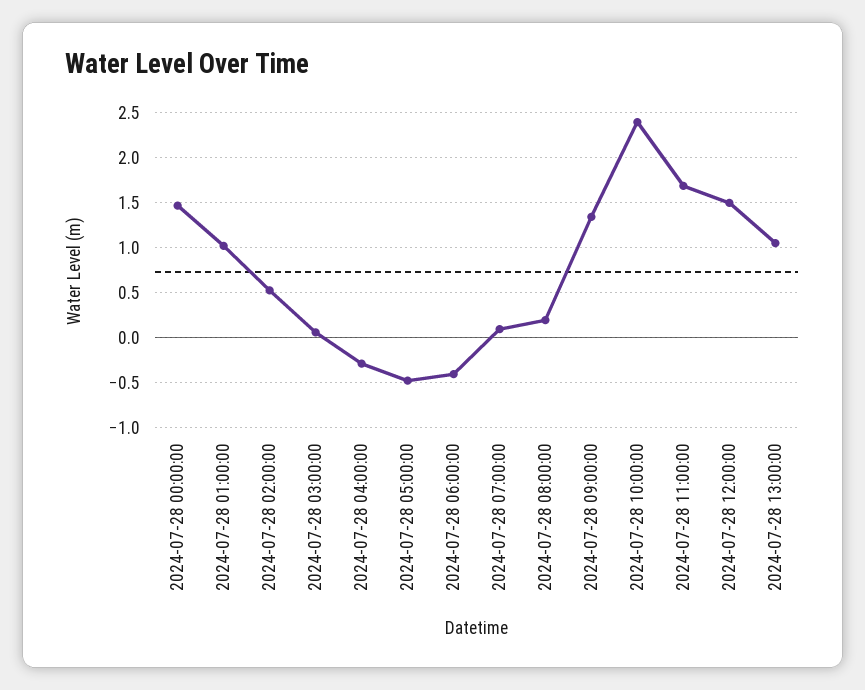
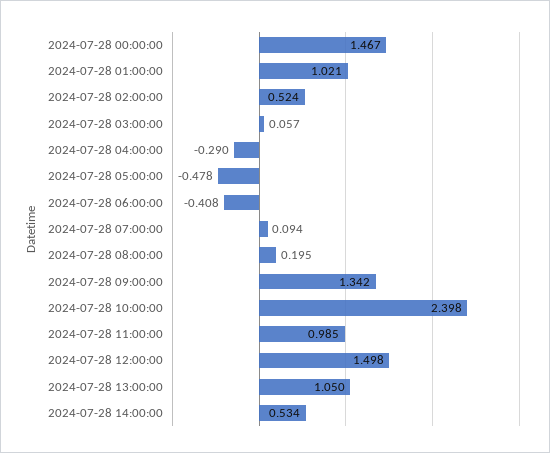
2024-07-28 11:00:00: 1.7 -> 0.985
2024-07-28 14:00:00: none -> 0.534

